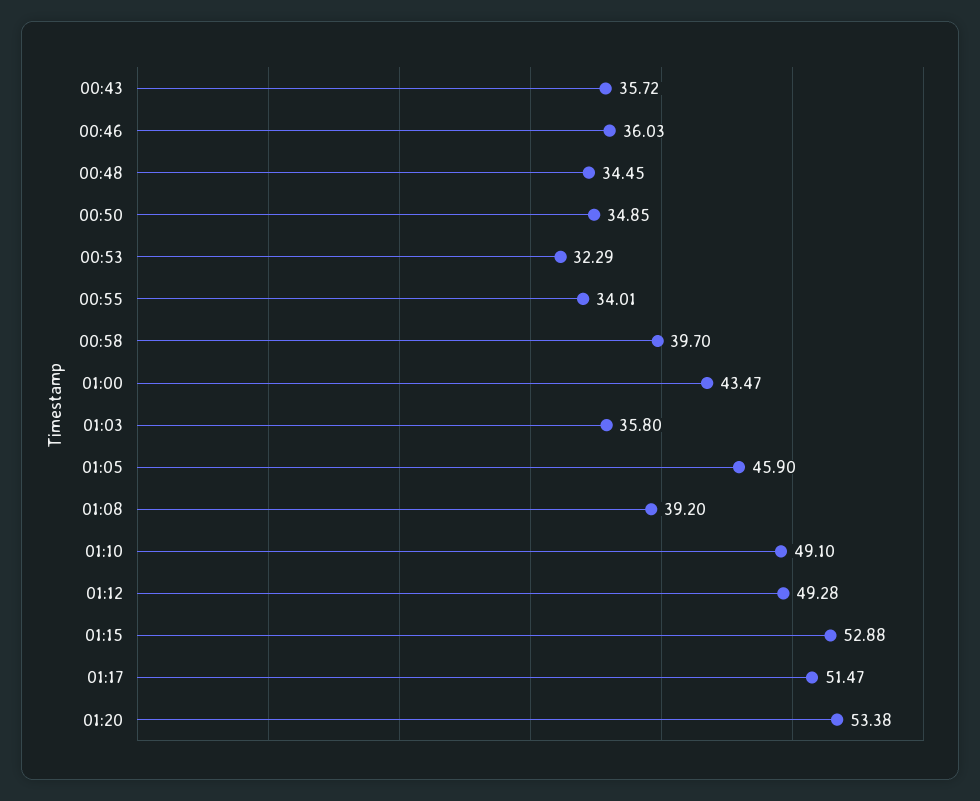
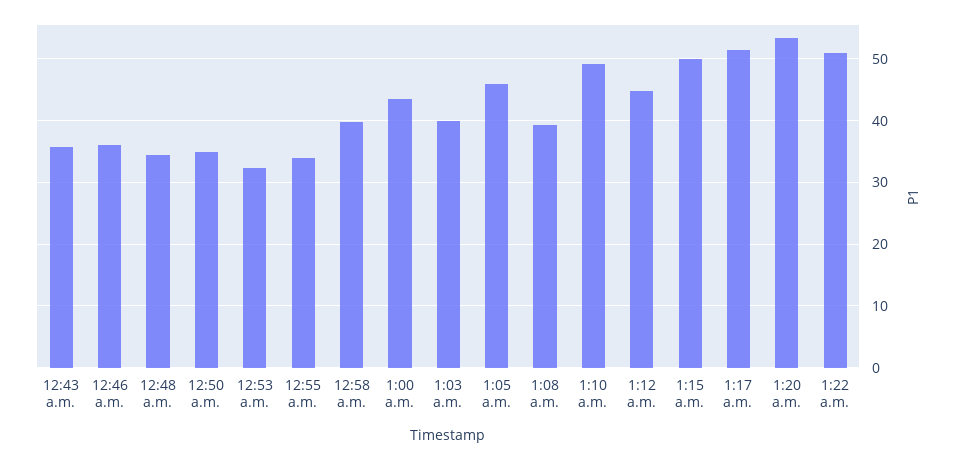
01:03: 35.8 -> 40
01:12: 49.28 -> 45
01:15: 52.88 -> 50
1:22 a.m.: none -> 51

